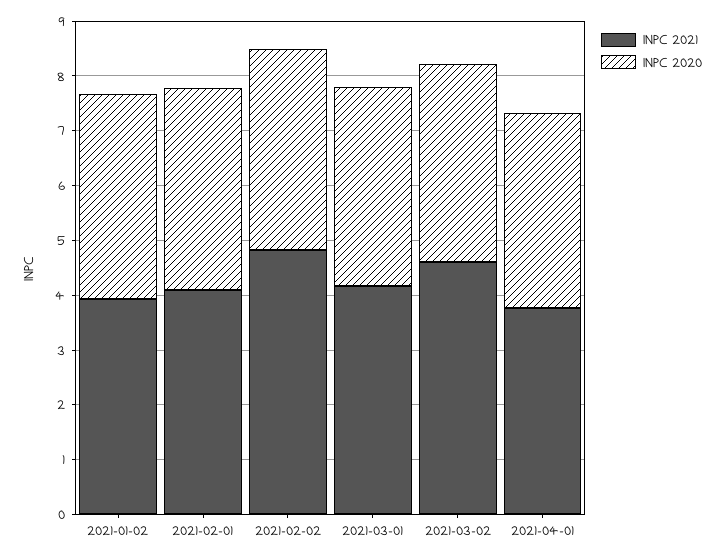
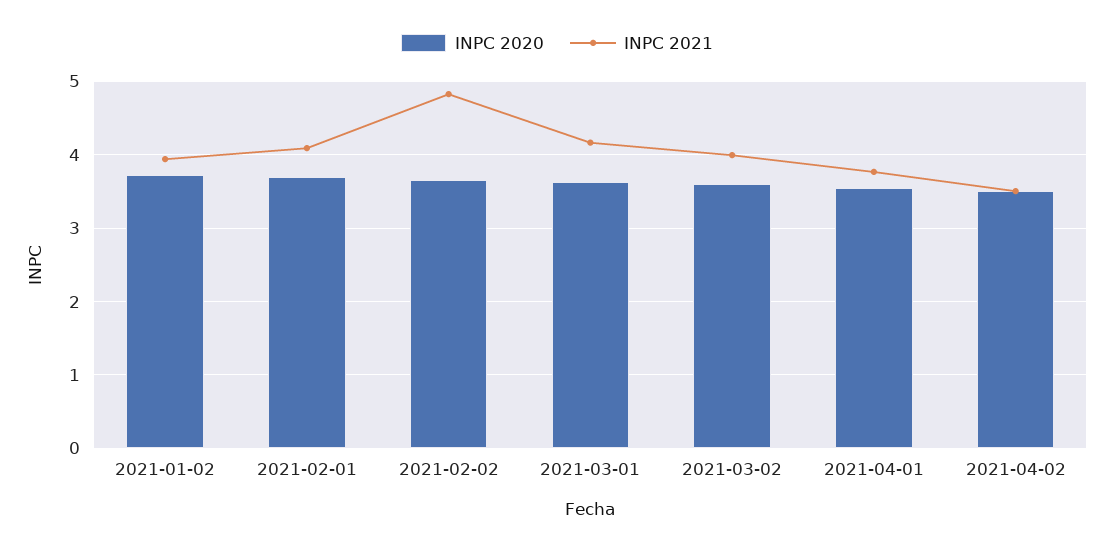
INPC 2021, 2021-03-02: 4.6 -> 4
INPC 2020, 2021-04-02: none -> 3.5
INPC 2021, 2021-04-02: none -> 3.5

